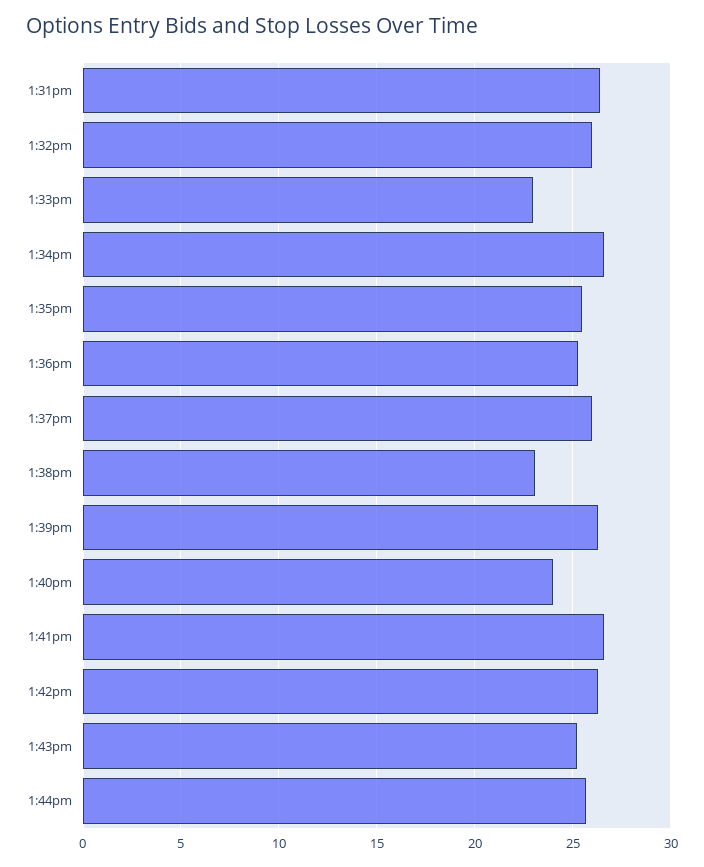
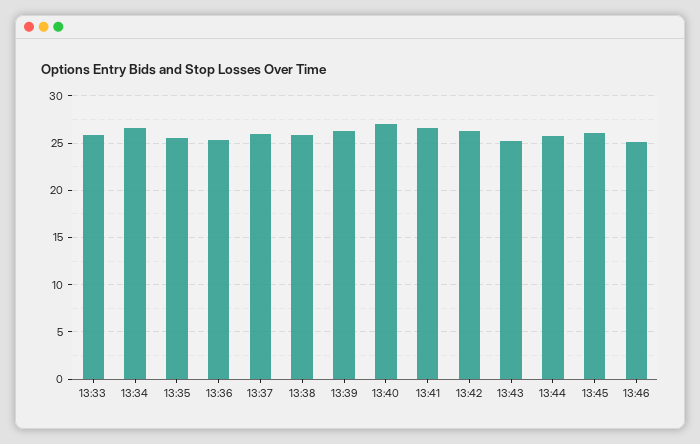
1:31pm: 26.5 -> none
1:32pm: 26 -> none
1:33pm: 23 -> 26
1:38pm: 23 -> 26
1:40pm: 24 -> 27
13:45: none -> 26
13:46: none -> 25

